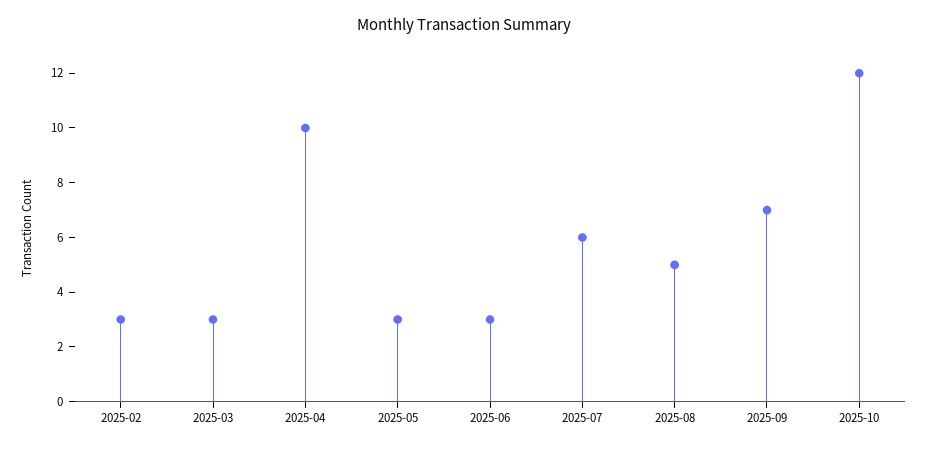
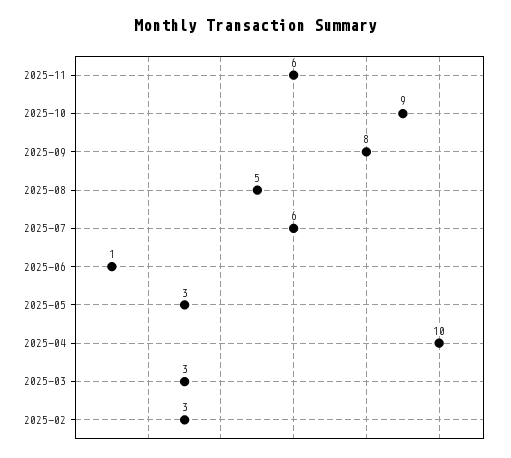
2025-06: 3 -> 1
2025-09: 7 -> 8
2025-10: 12 -> 9
2025-11: none -> 6

